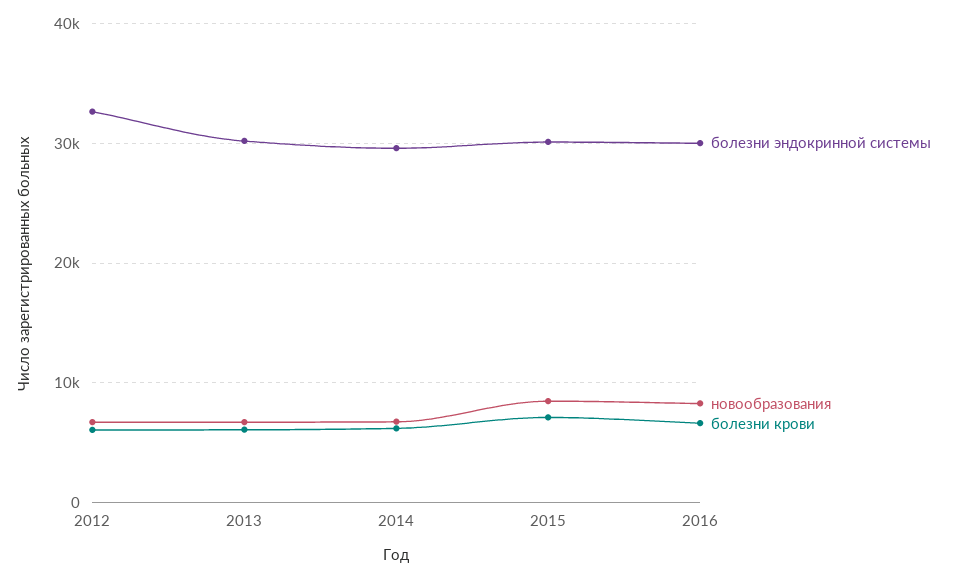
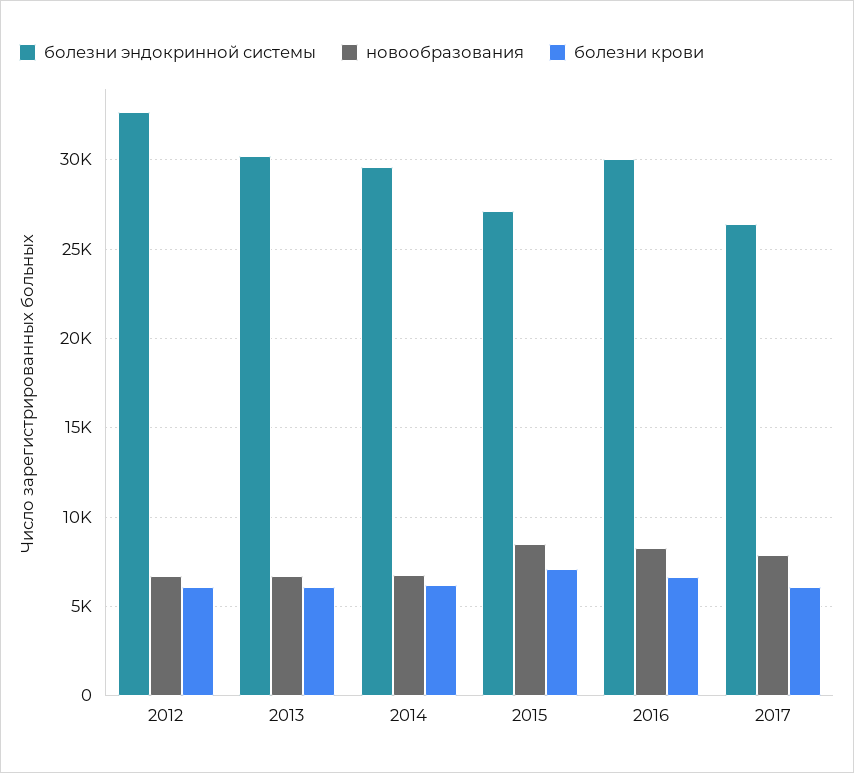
болезни эндокринной системы, 2015: 30000 -> 27000
болезни эндокринной системы, 2017: none -> 26500
новообразования, 2017: none -> 8000
болезни крови, 2017: none -> 6000

